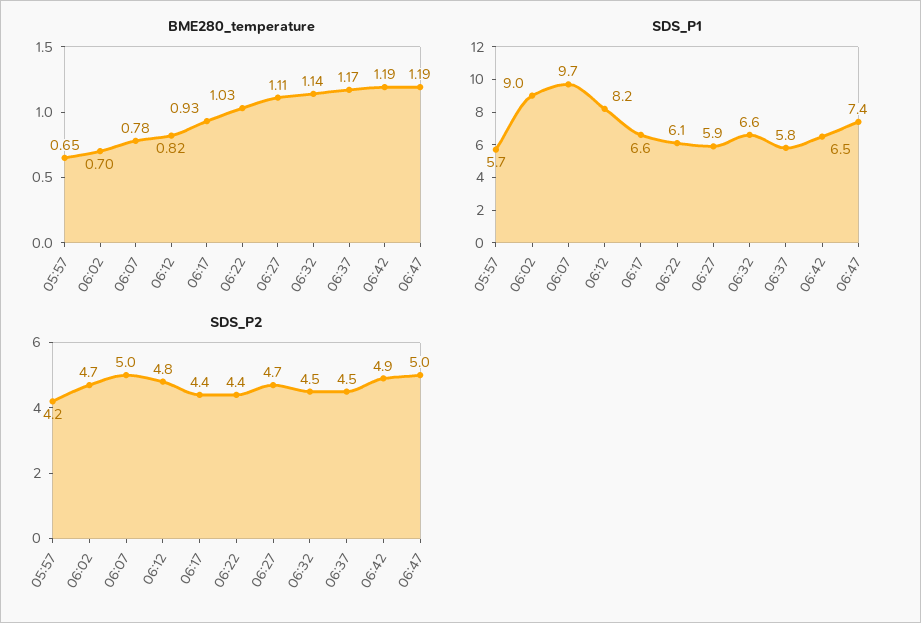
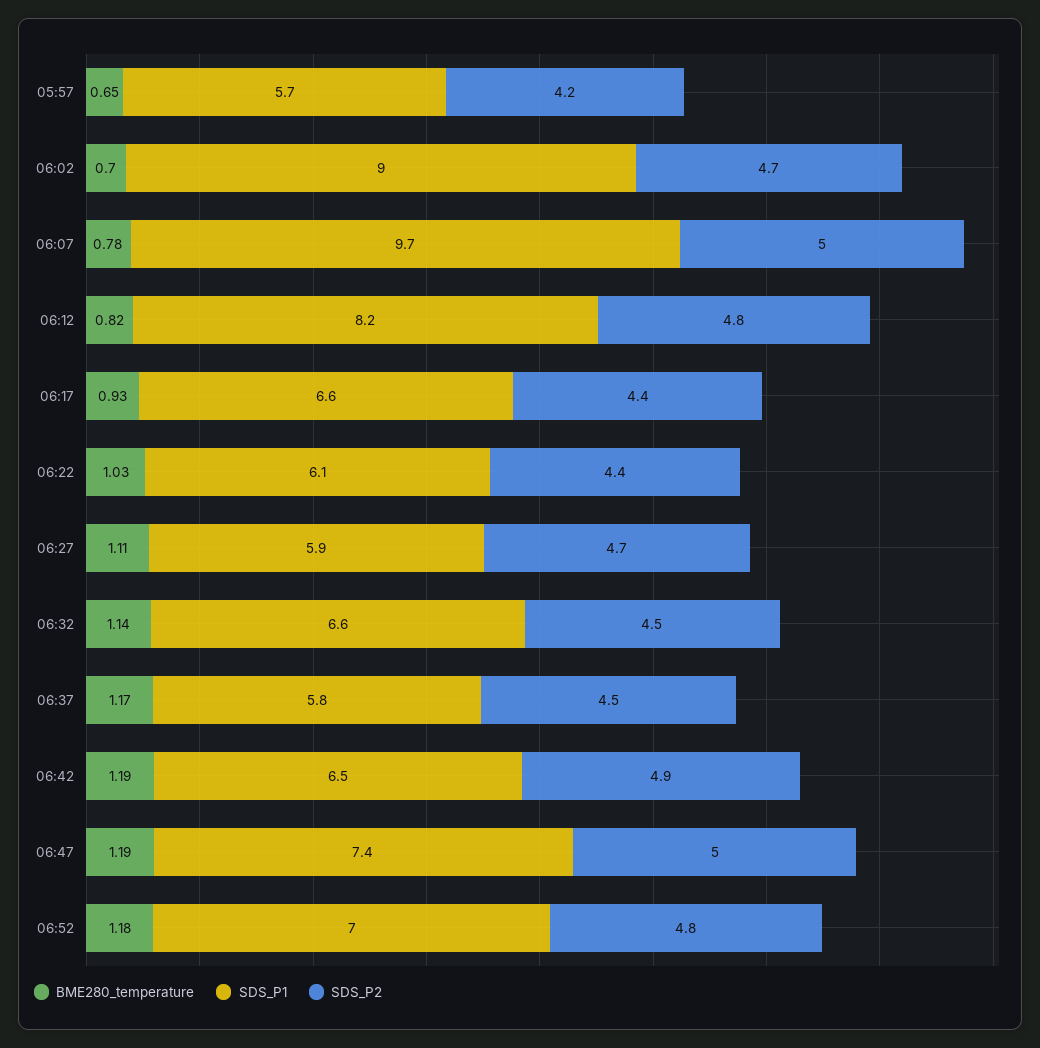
BME280_temperature, 06:52: none -> 1.18
SDS_P1, 06:52: none -> 7
SDS_P2, 06:52: none -> 4.8

